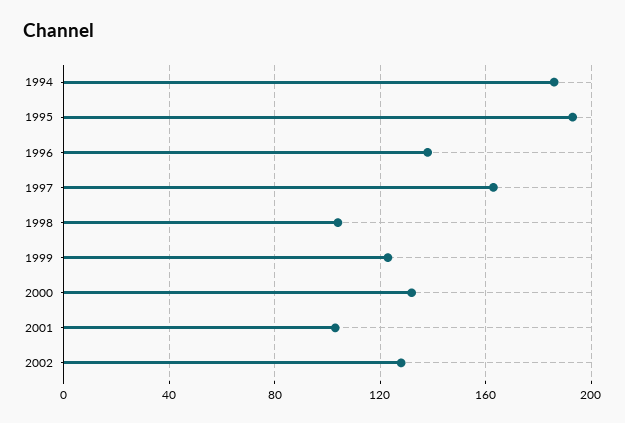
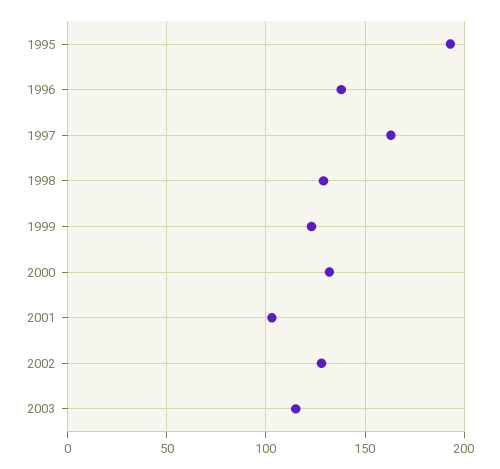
1994: 185 -> none
1998: 105 -> 130
2003: none -> 115

